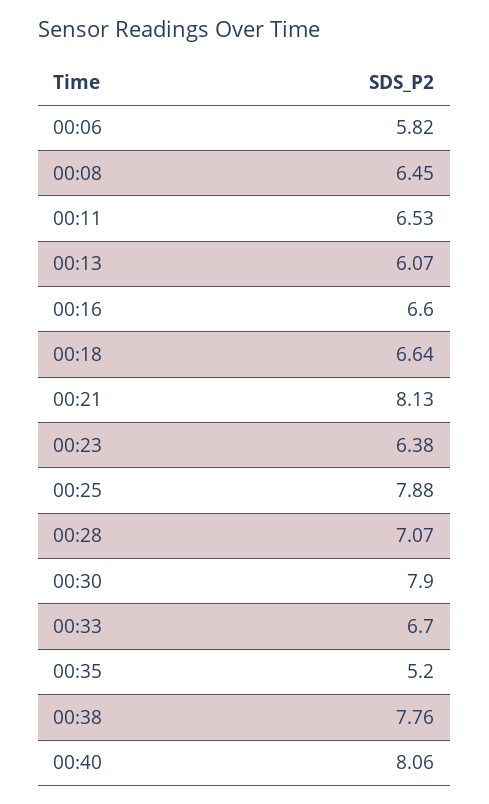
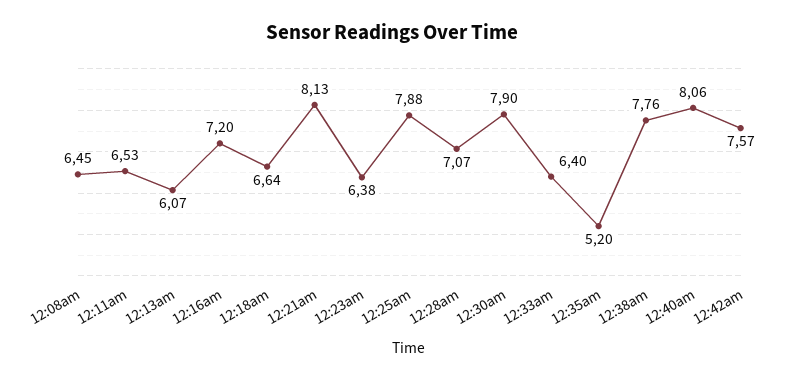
00:06: 5.82 -> none
00:16: 6.6 -> 7.2
00:33: 6.7 -> 6.4
12:42am: none -> 7.57

